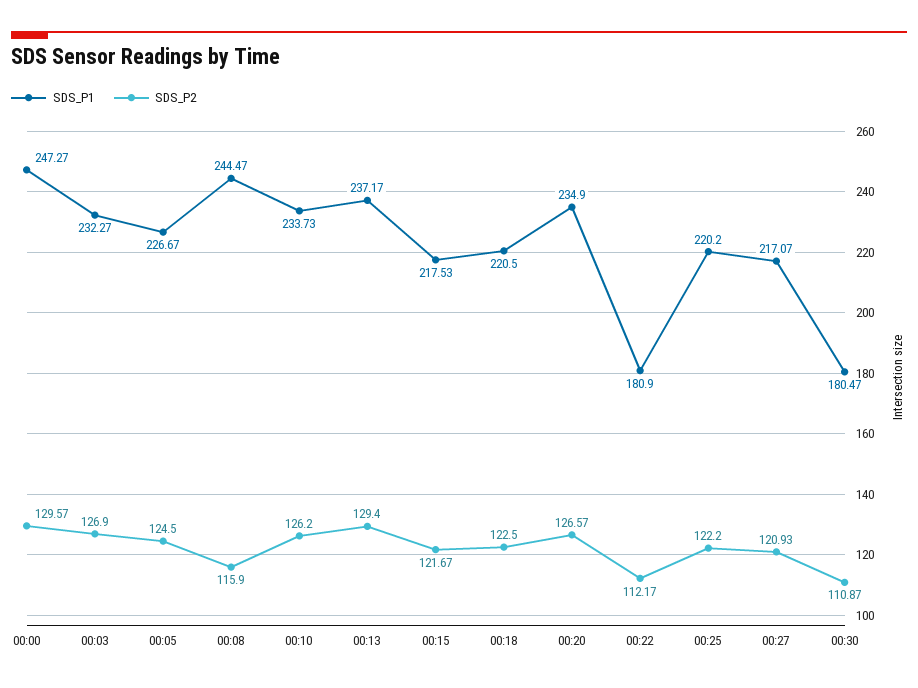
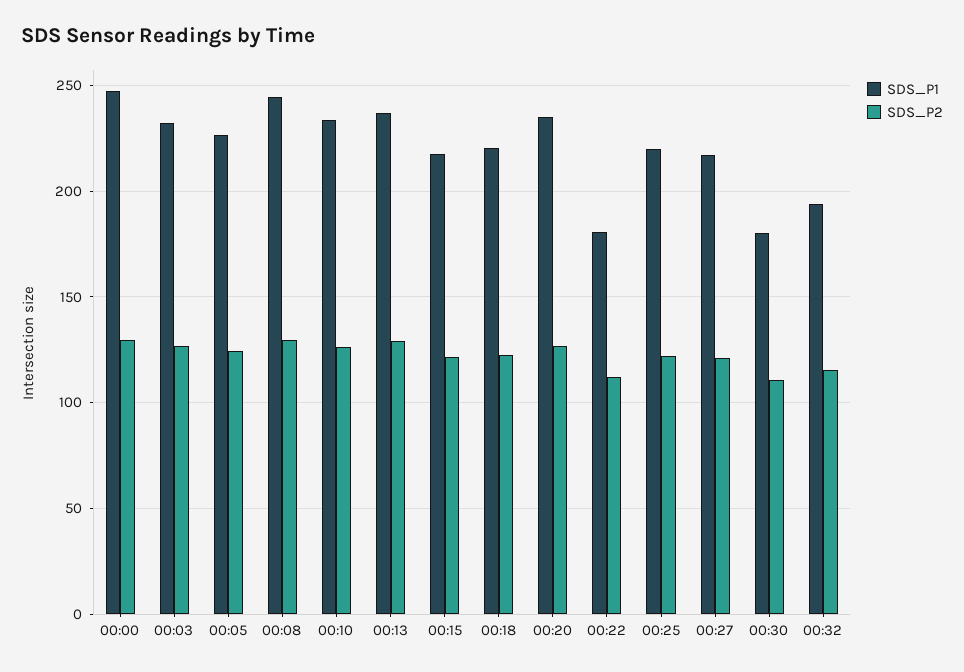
SDS_P2, 00:08: 115.9 -> 130
SDS_P1, 00:32: none -> 195
SDS_P2, 00:32: none -> 115

